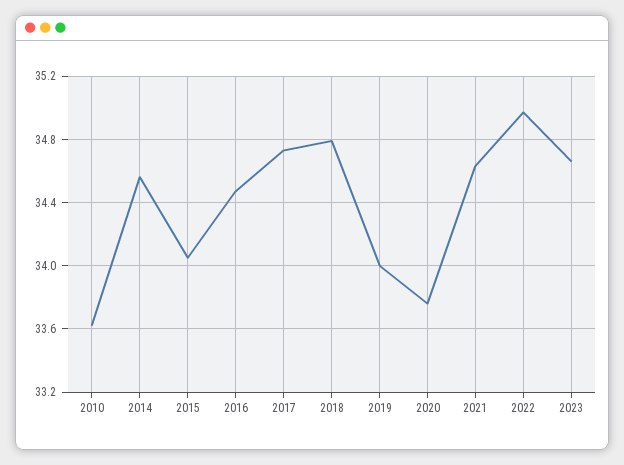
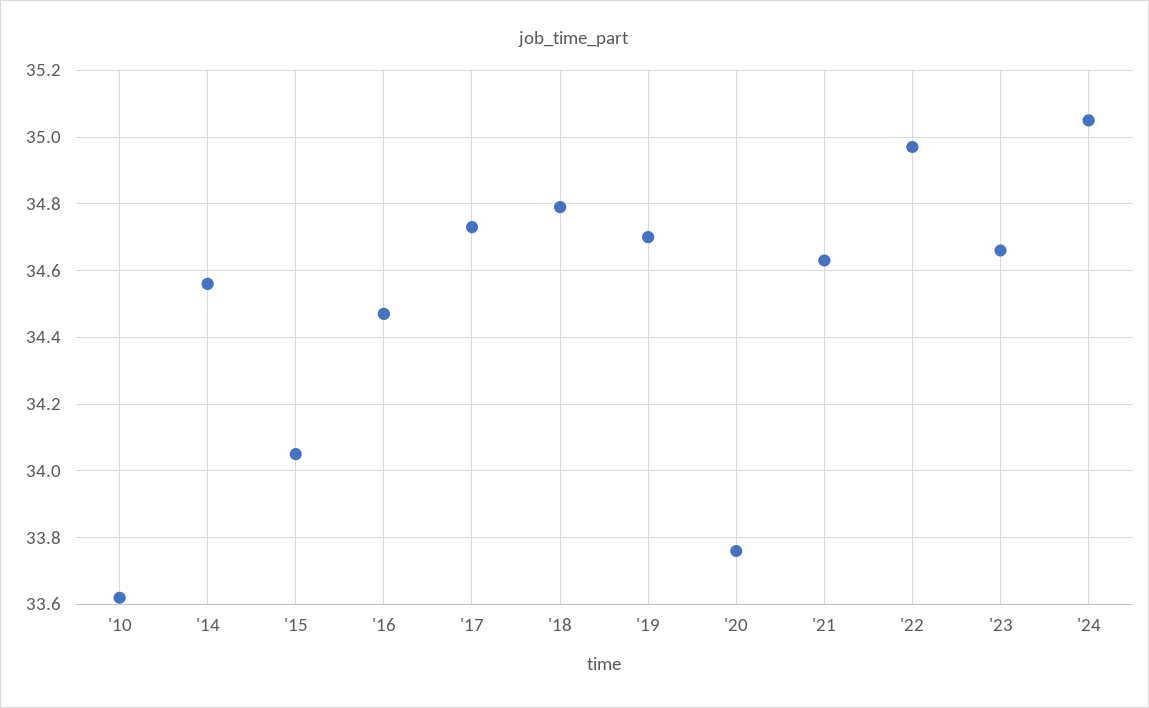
2019: 34 -> 34.7
'24: none -> 35.05

